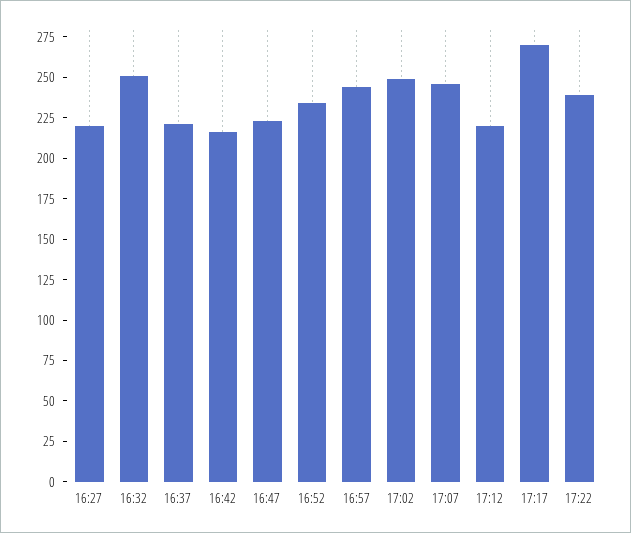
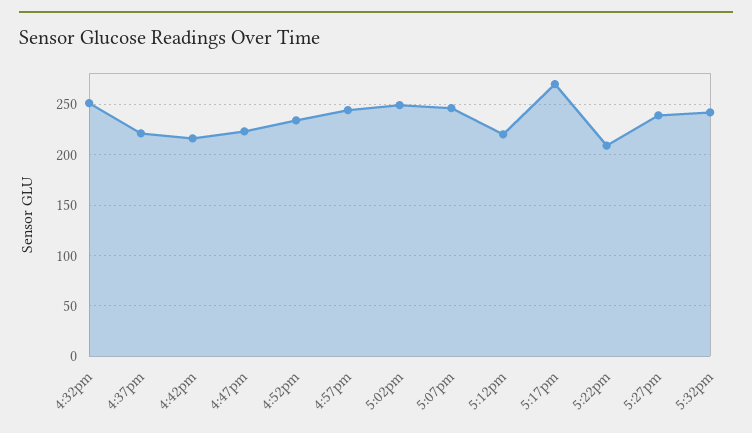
16:27: 220 -> none
17:22: 240 -> 210
5:27pm: none -> 240
5:32pm: none -> 240

